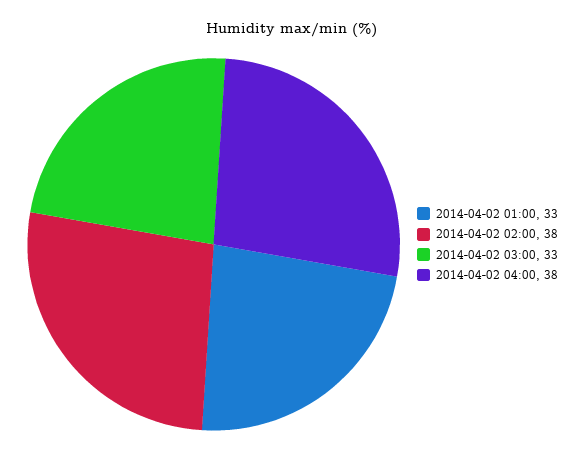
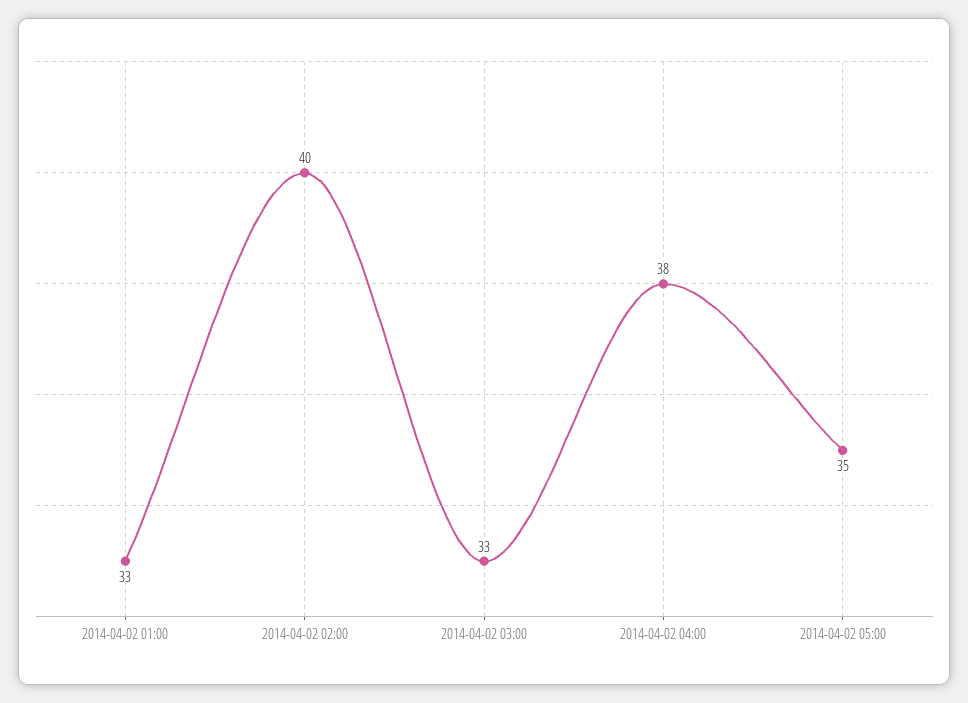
2014-04-02 02:00: 38 -> 40
2014-04-02 05:00: none -> 35

